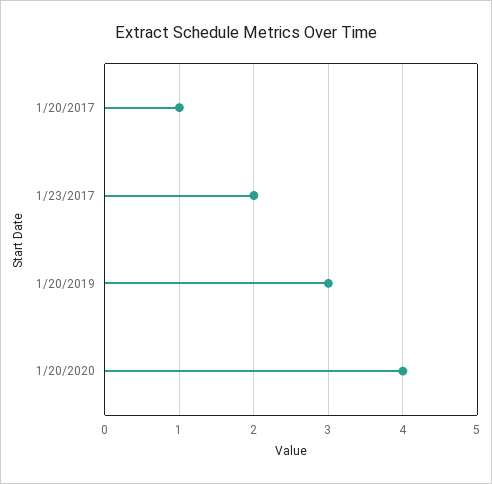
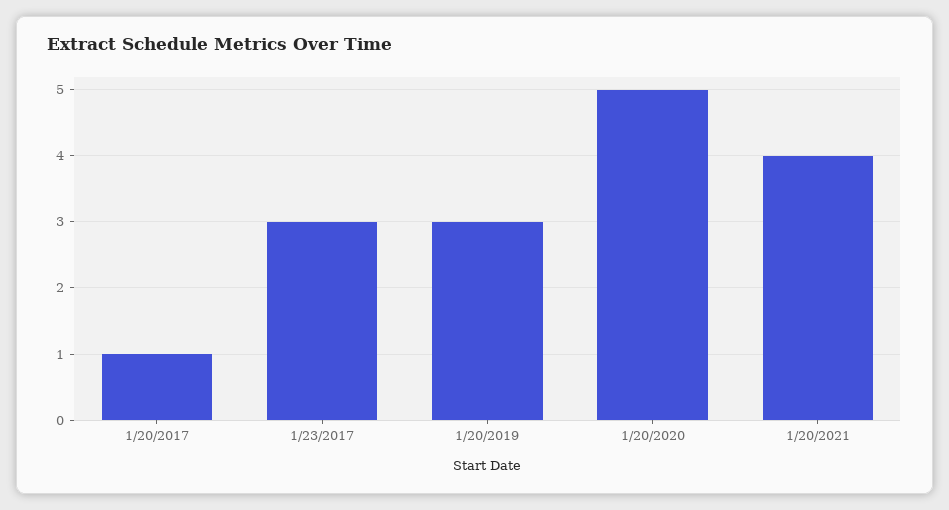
1/23/2017: 2 -> 3
1/20/2020: 4 -> 5
1/20/2021: none -> 4

